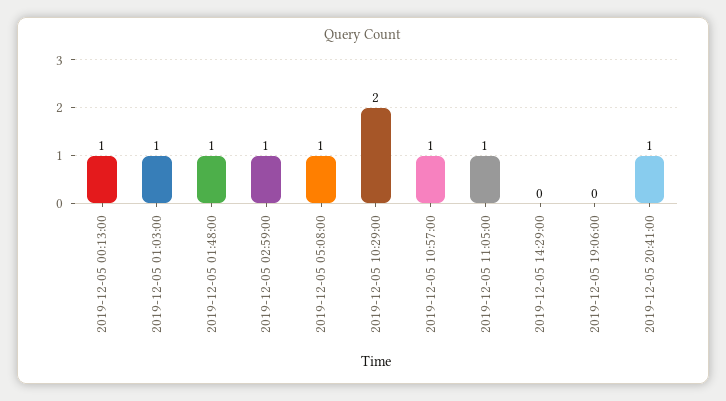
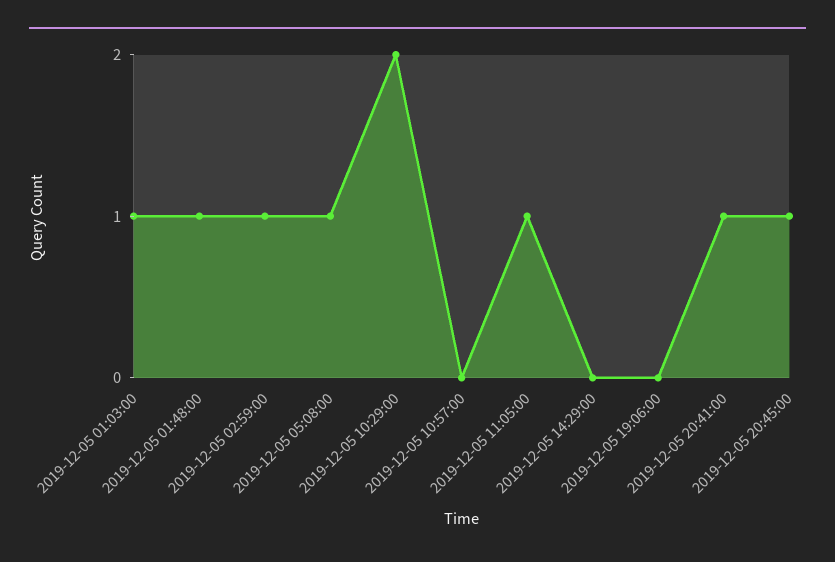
2019-12-05 00:13:00: 1 -> none
2019-12-05 10:57:00: 1 -> 0
2019-12-05 20:45:00: none -> 1

